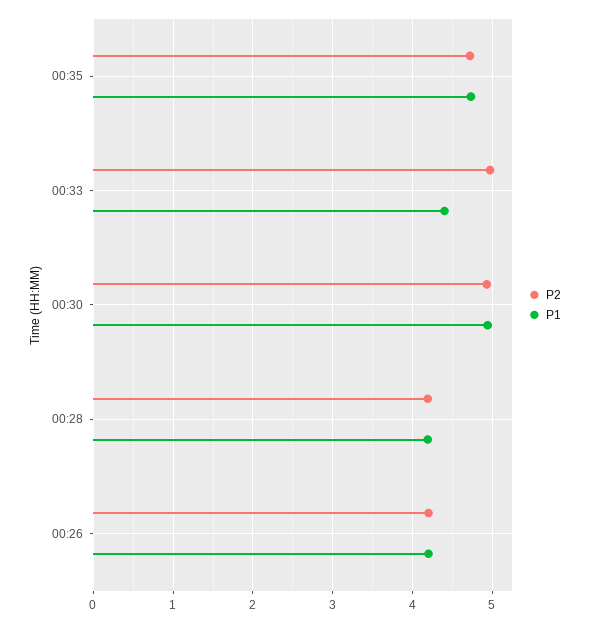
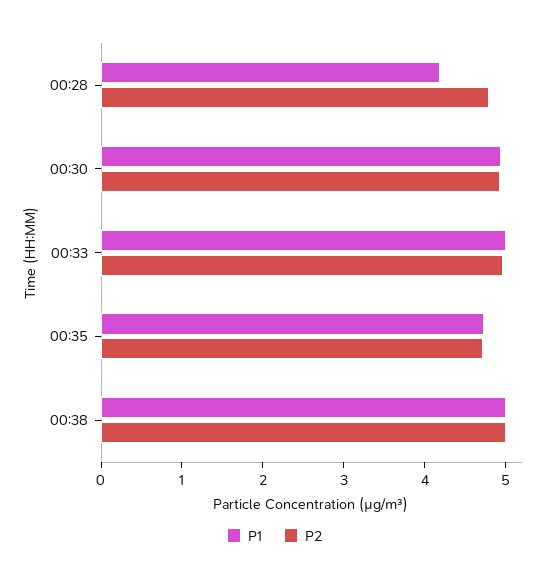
P1, 00:33: 4.4 -> 5
P2, 00:28: 4.2 -> 4.8
P2, 00:26: 4.2 -> none
P1, 00:26: 4.2 -> none
P1, 00:38: none -> 5
P2, 00:38: none -> 5

